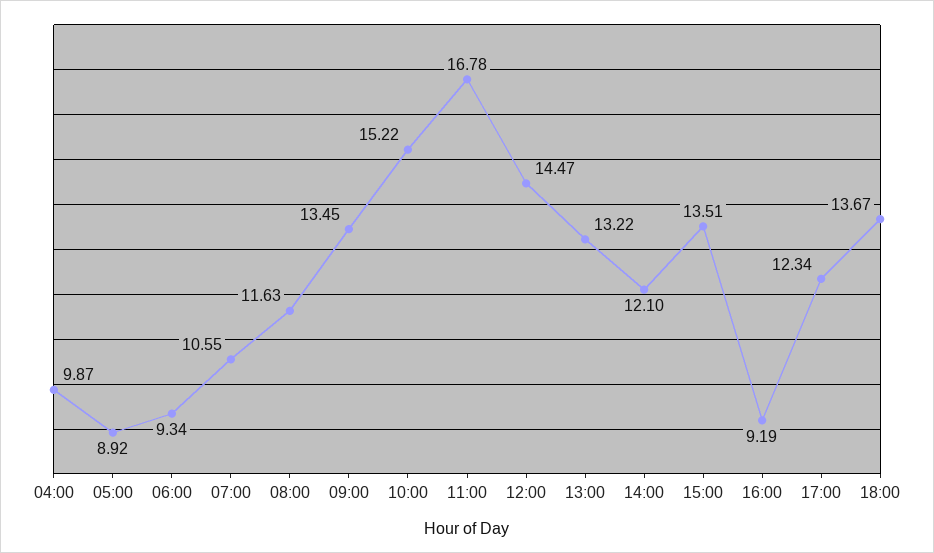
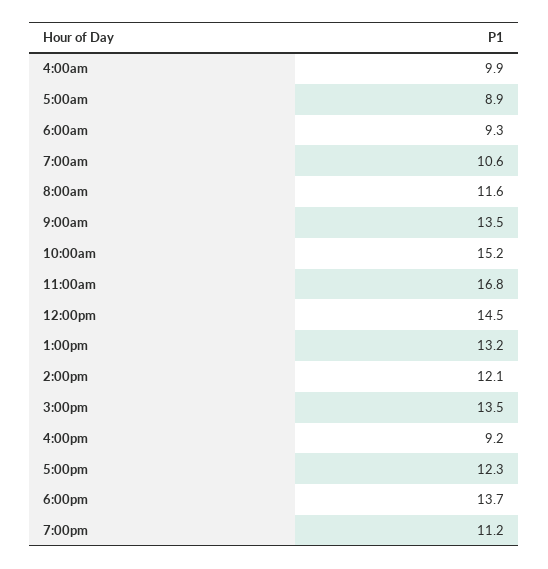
7:00pm: none -> 11.2

